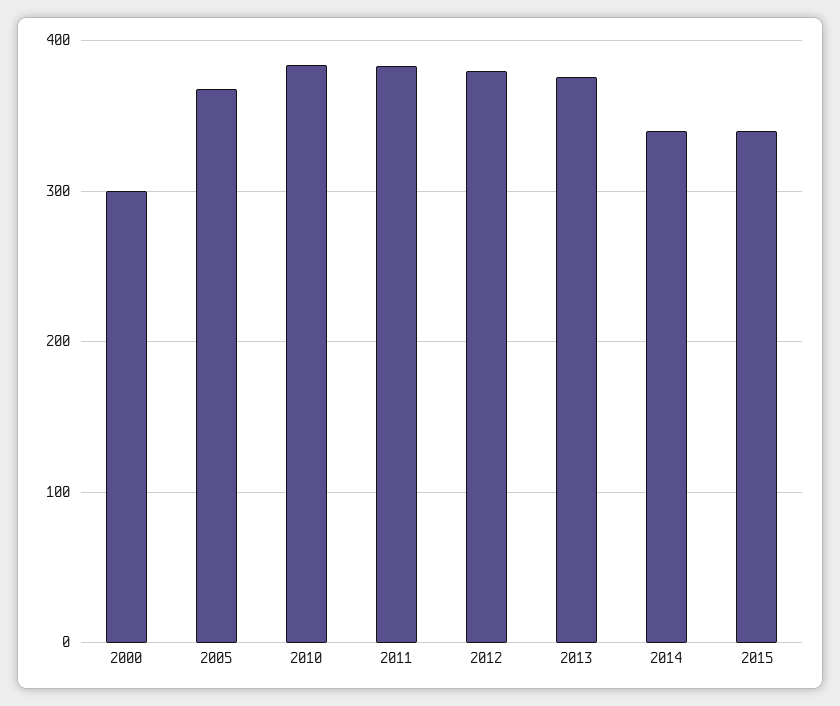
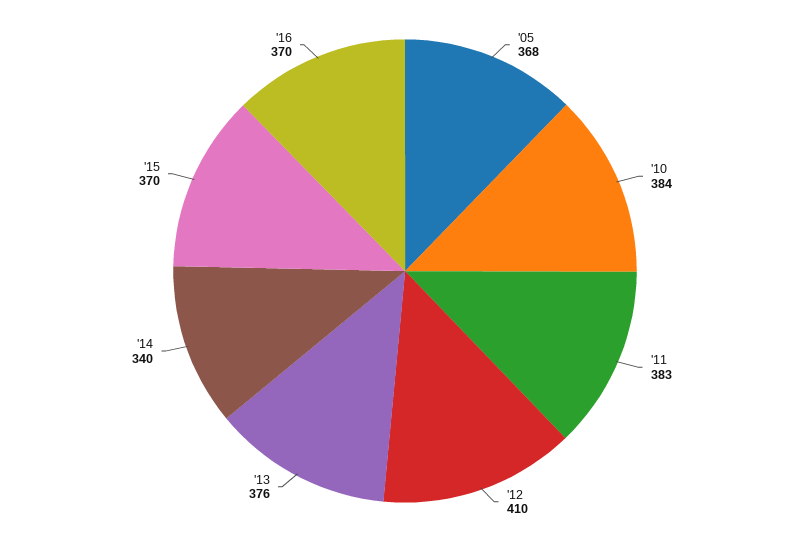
2000: 300 -> none
2012: 380 -> 410
2015: 340 -> 370
'16: none -> 370

